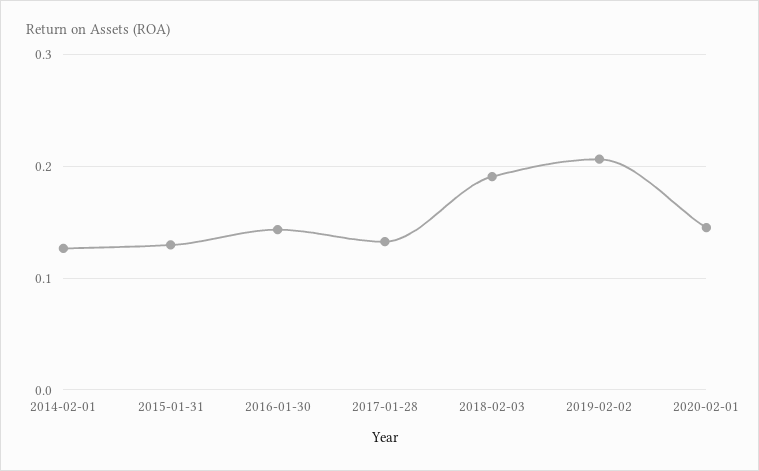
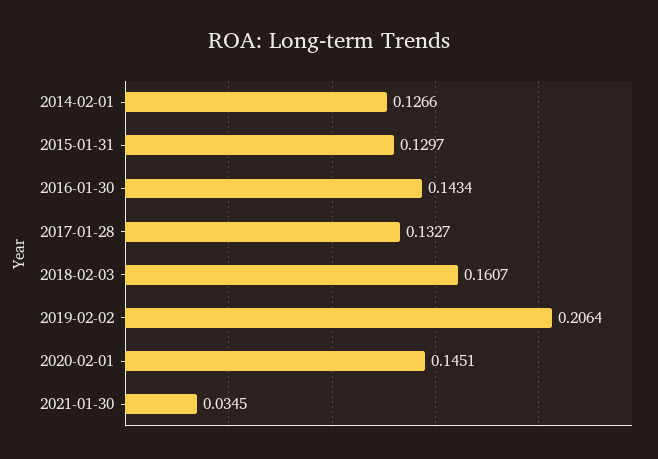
2018-02-03: 0.19 -> 0.1607
2021-01-30: none -> 0.0345

